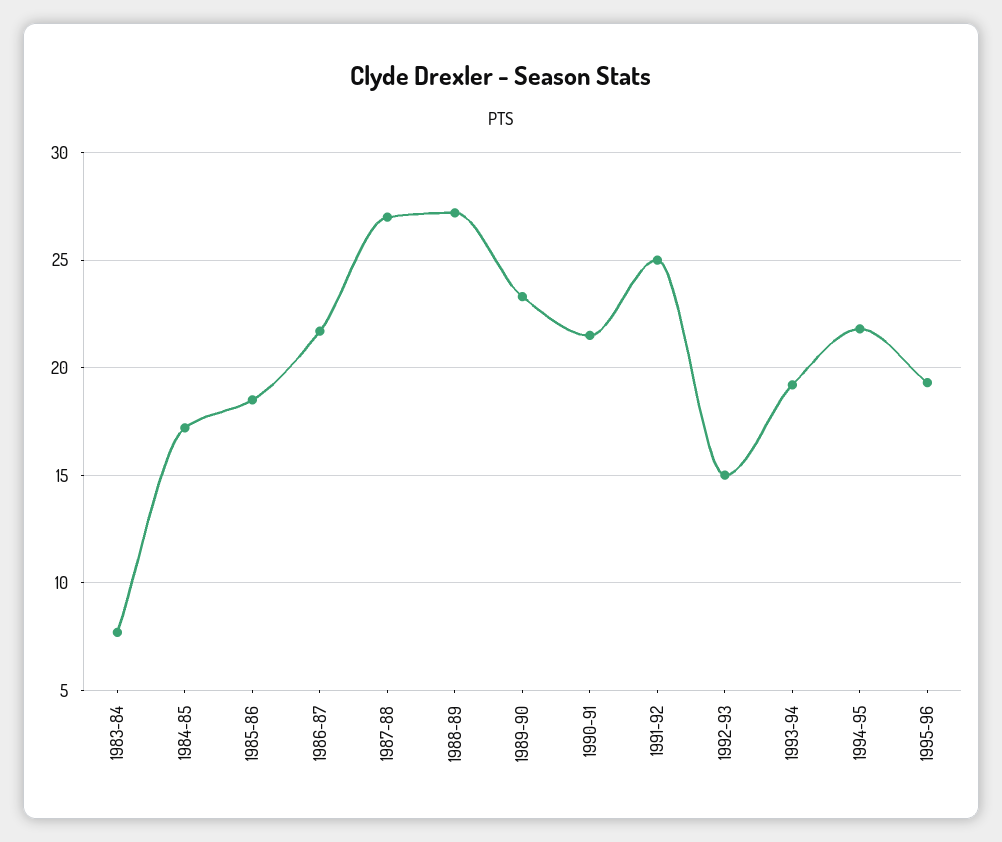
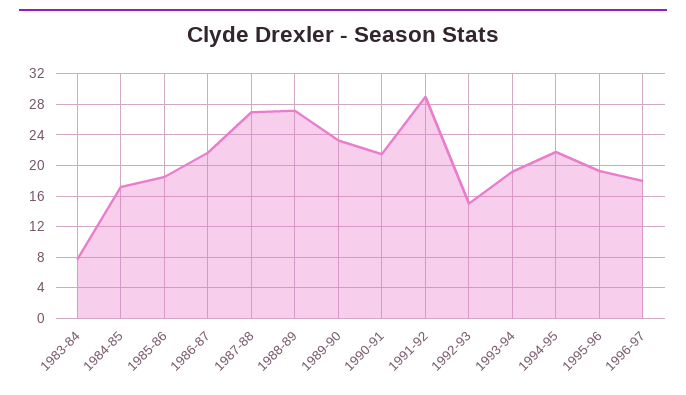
1991-92: 25 -> 29
1996-97: none -> 18

